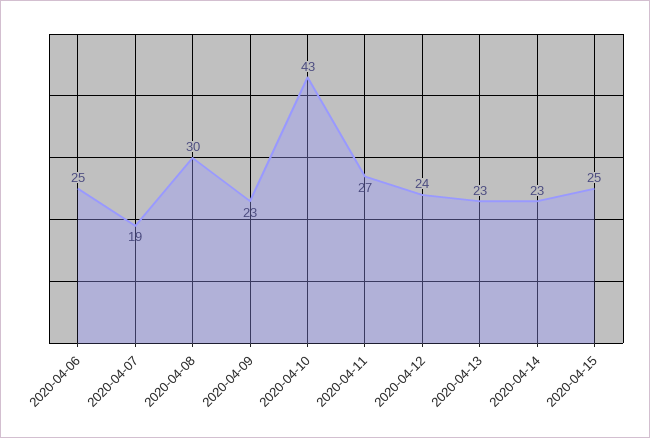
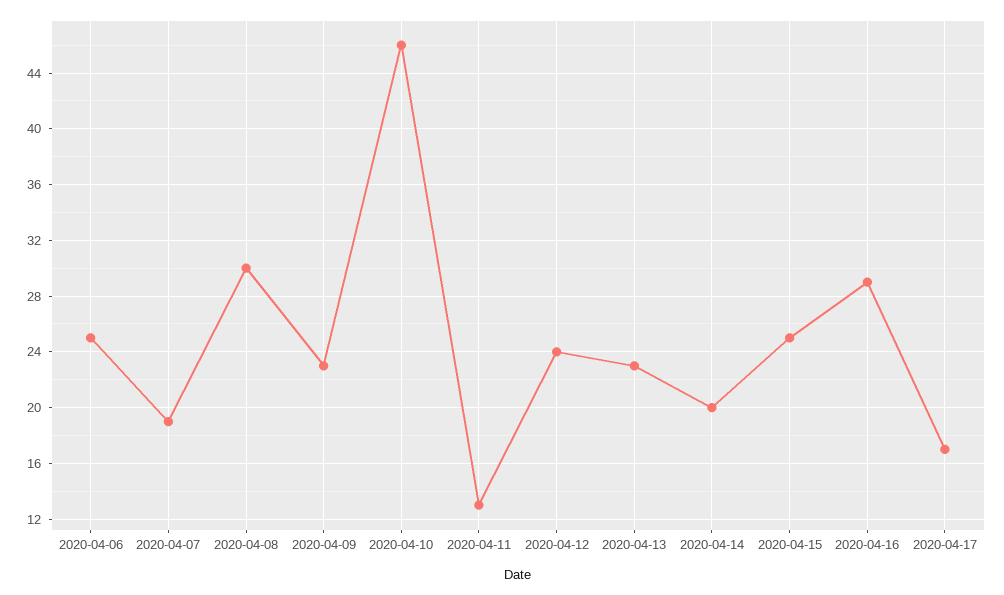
2020-04-10: 43 -> 46
2020-04-11: 27 -> 13
2020-04-14: 23 -> 20
2020-04-16: none -> 29
2020-04-17: none -> 17

